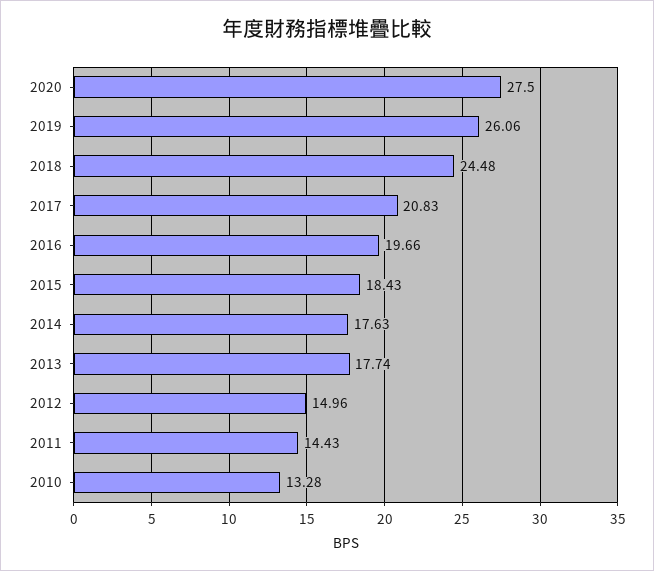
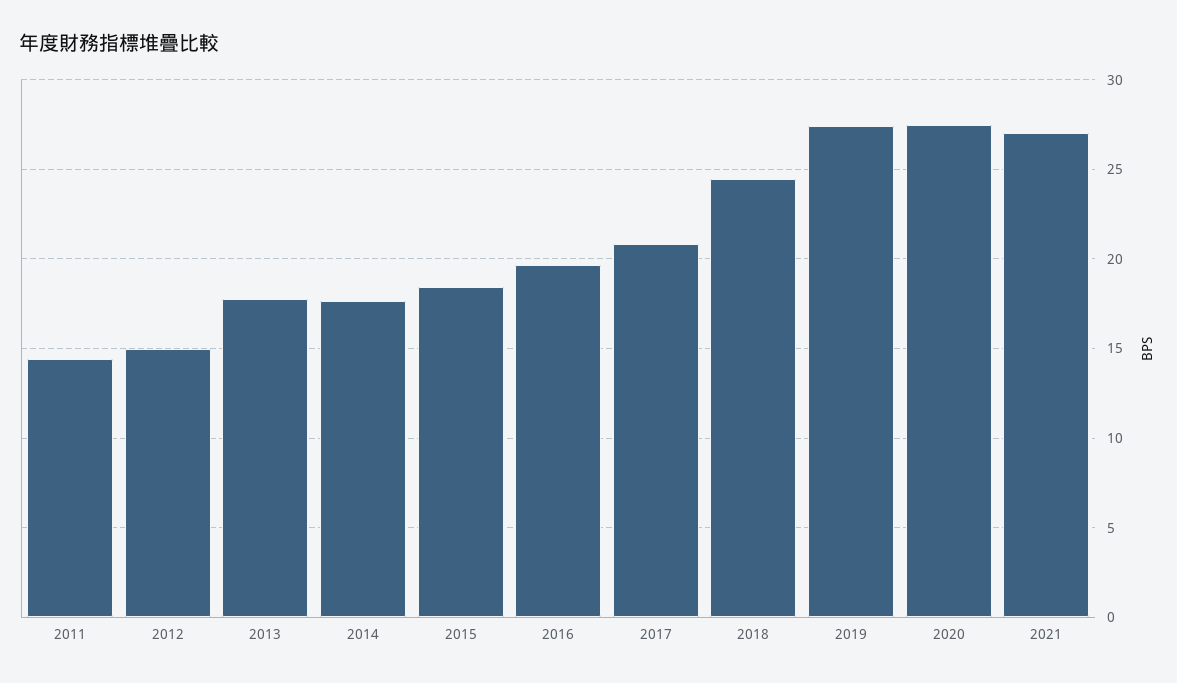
2019: 26.06 -> 27.5
2010: 13.28 -> none
2021: none -> 27

